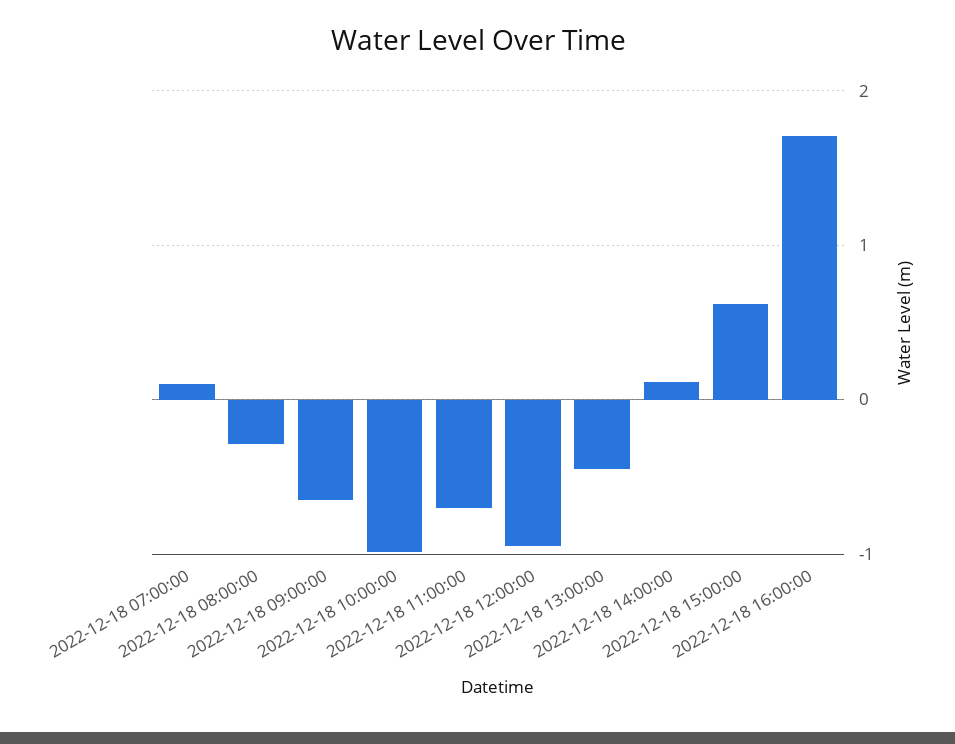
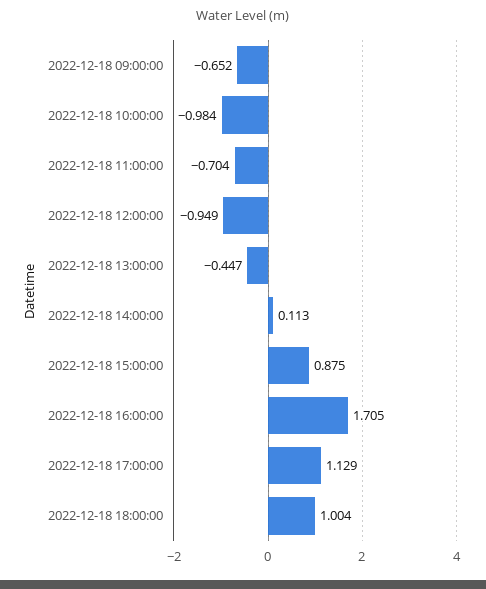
2022-12-18 07:00:00: 0.1 -> none
2022-12-18 08:00:00: -0.3 -> none
2022-12-18 15:00:00: 0.6 -> 0.875
2022-12-18 17:00:00: none -> 1.129
2022-12-18 18:00:00: none -> 1.004

